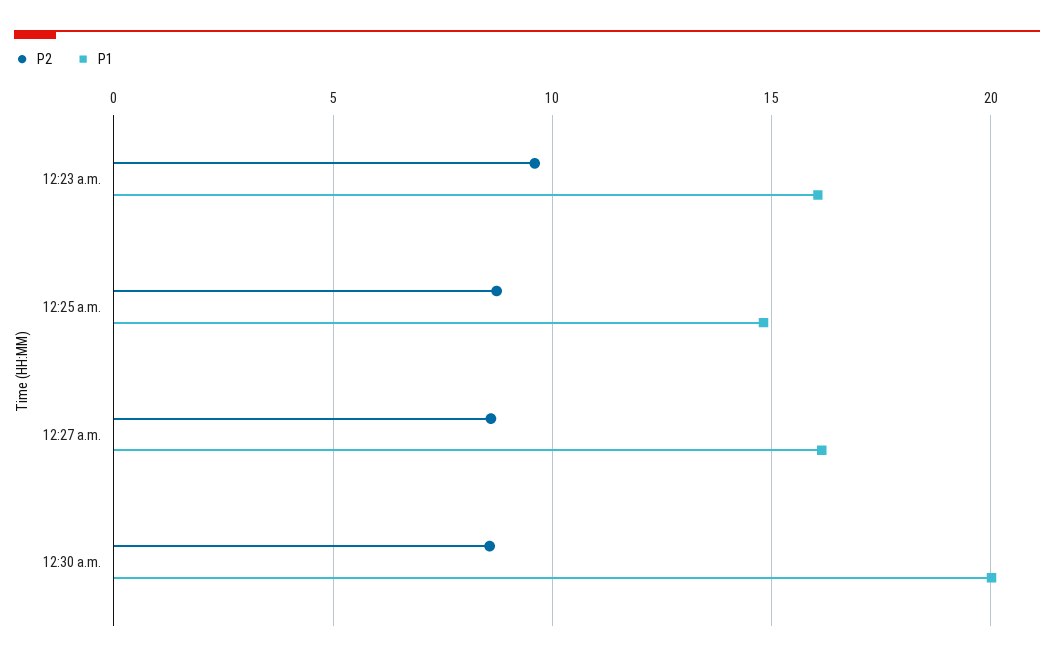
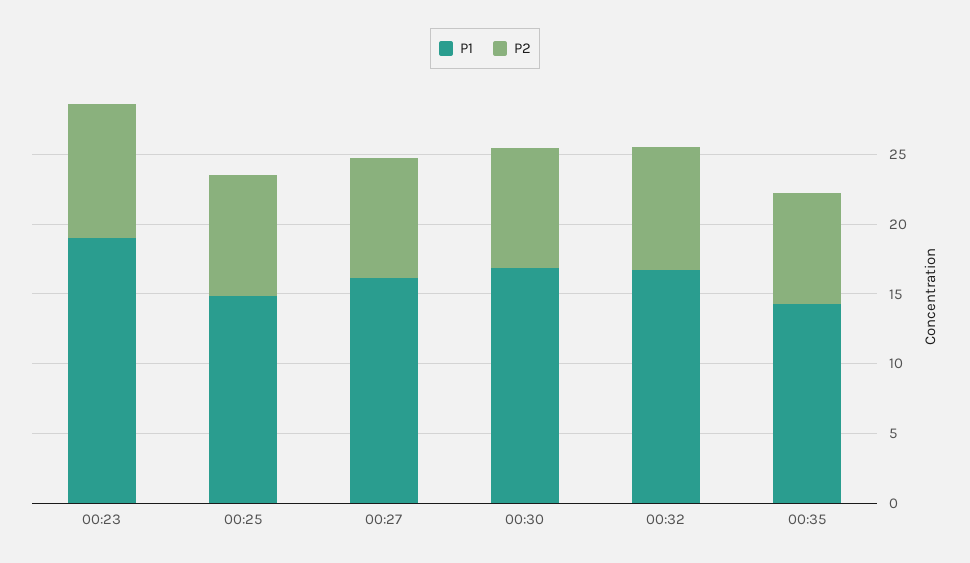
P1, 12:23 a.m.: 16 -> 19
P1, 12:30 a.m.: 20 -> 17
P1, 00:32: none -> 17
P2, 00:32: none -> 9
P1, 00:35: none -> 14
P2, 00:35: none -> 8

